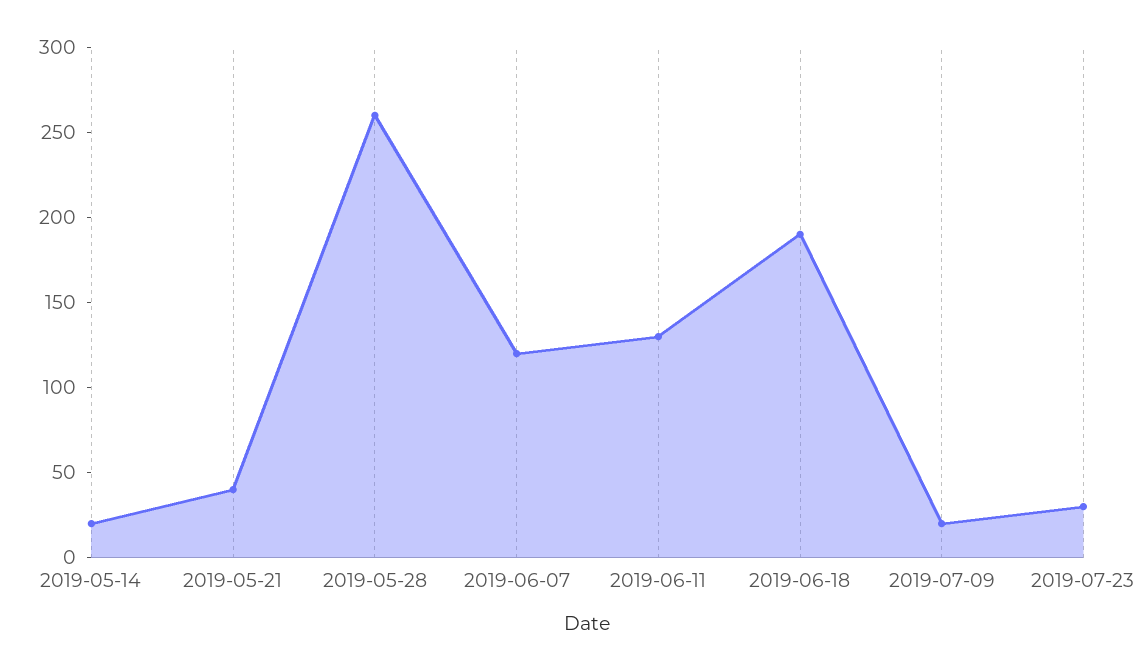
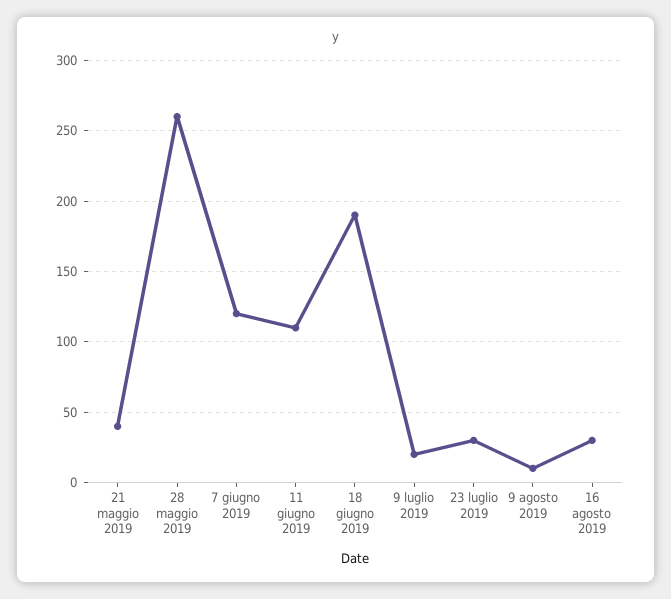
2019-05-14: 20 -> none
2019-06-11: 130 -> 110
9 agosto 2019: none -> 10
16 agosto 2019: none -> 30

